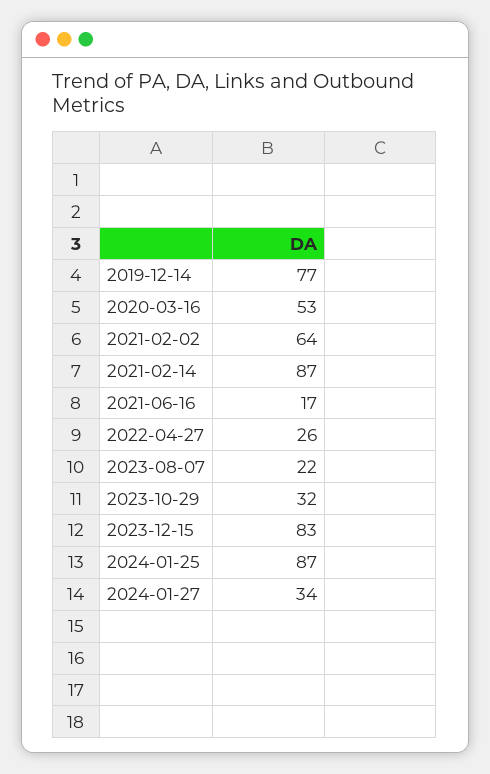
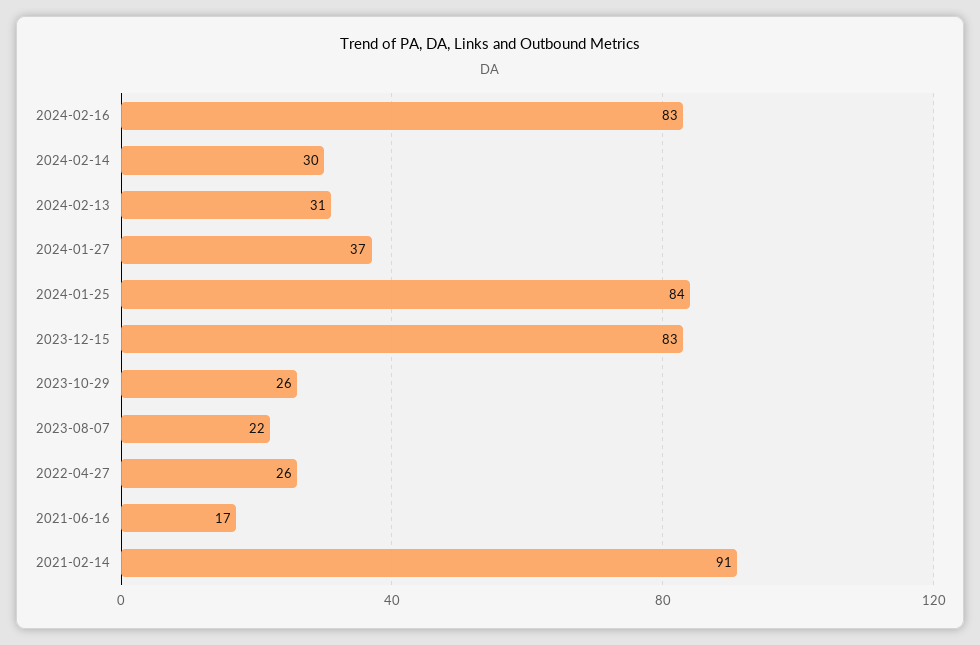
2019-12-14: 77 -> none
2020-03-16: 53 -> none
2021-02-02: 64 -> none
2021-02-14: 87 -> 91
2023-10-29: 32 -> 26
2024-01-25: 87 -> 84
2024-01-27: 34 -> 37
2024-02-16: none -> 83
2024-02-14: none -> 30
2024-02-13: none -> 31

